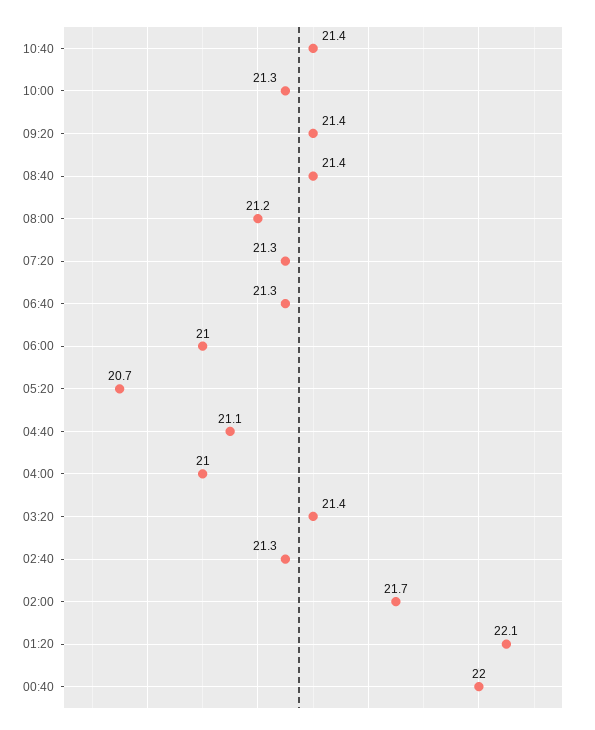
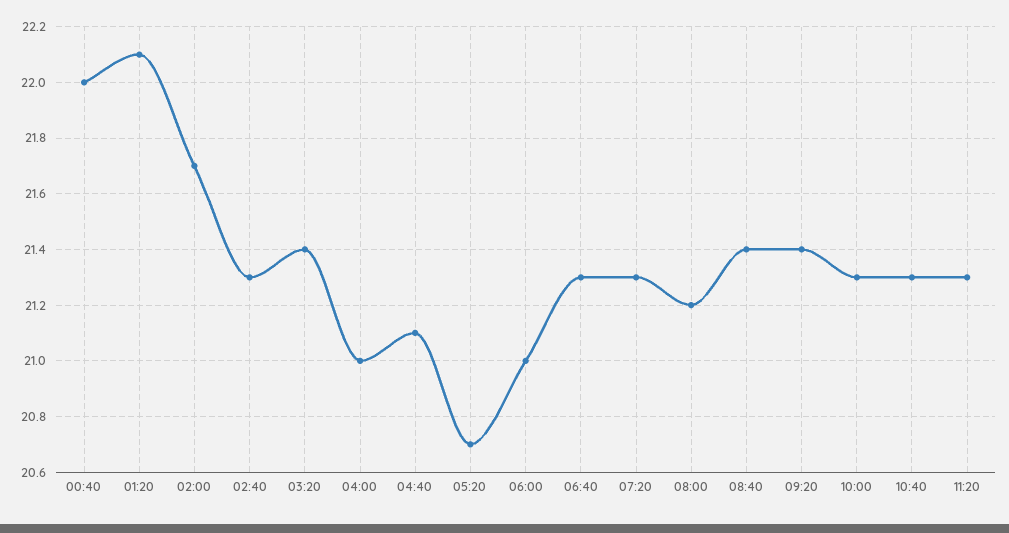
10:40: 21.4 -> 21.3
11:20: none -> 21.3

